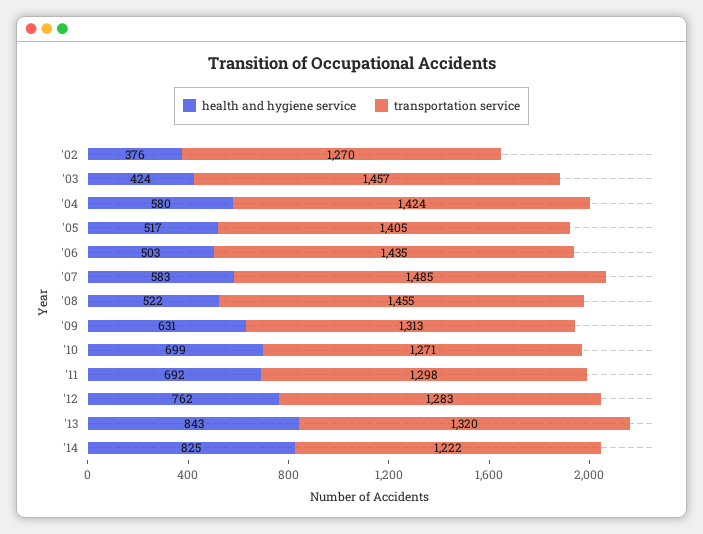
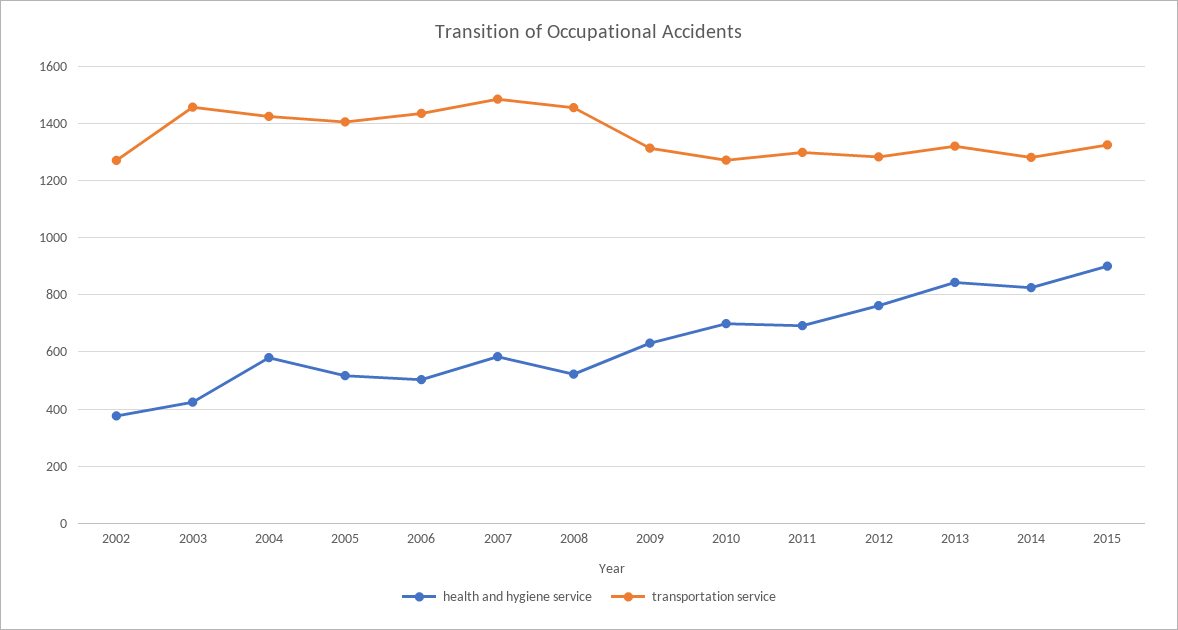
transportation service, '14: 1222 -> 1275
health and hygiene service, 2015: none -> 900
transportation service, 2015: none -> 1325

